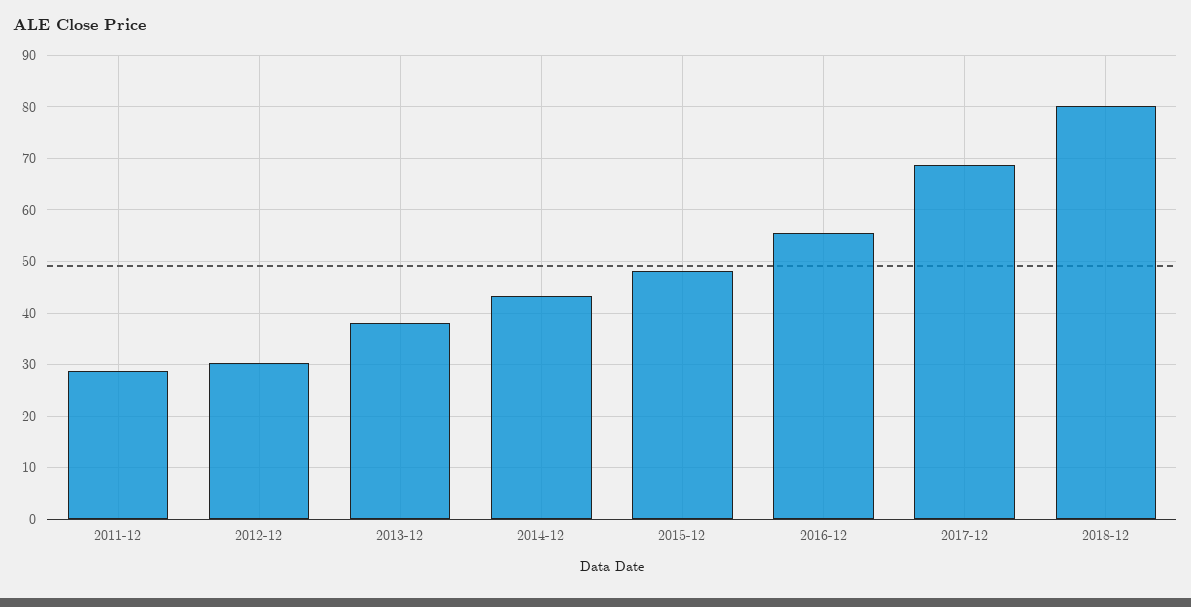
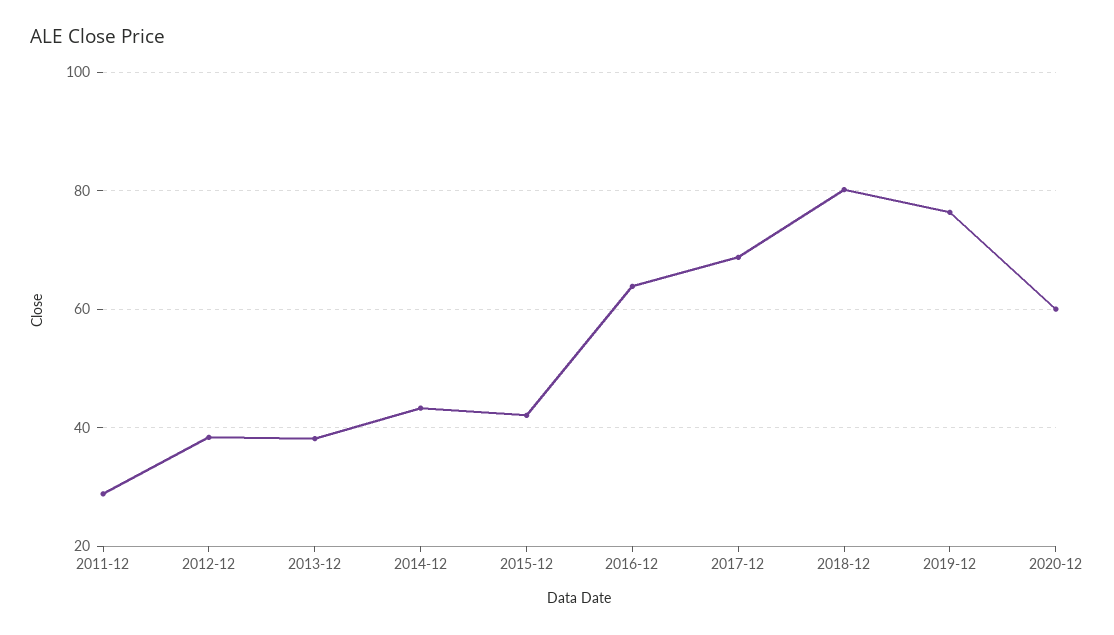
2012-12: 30 -> 38
2015-12: 48 -> 42
2016-12: 56 -> 64
2019-12: none -> 76
2020-12: none -> 60

